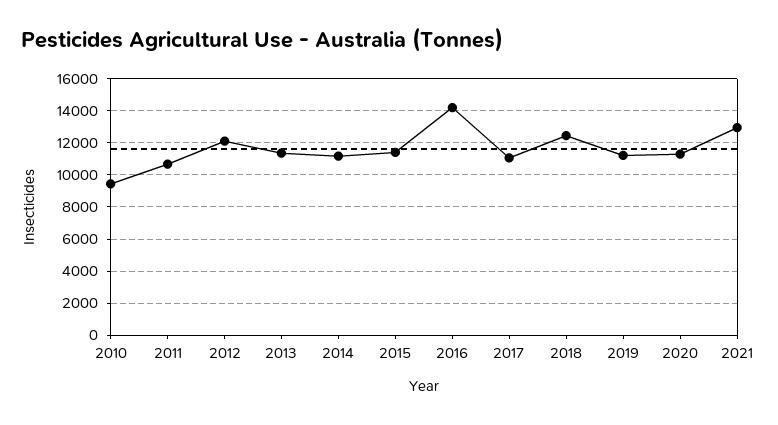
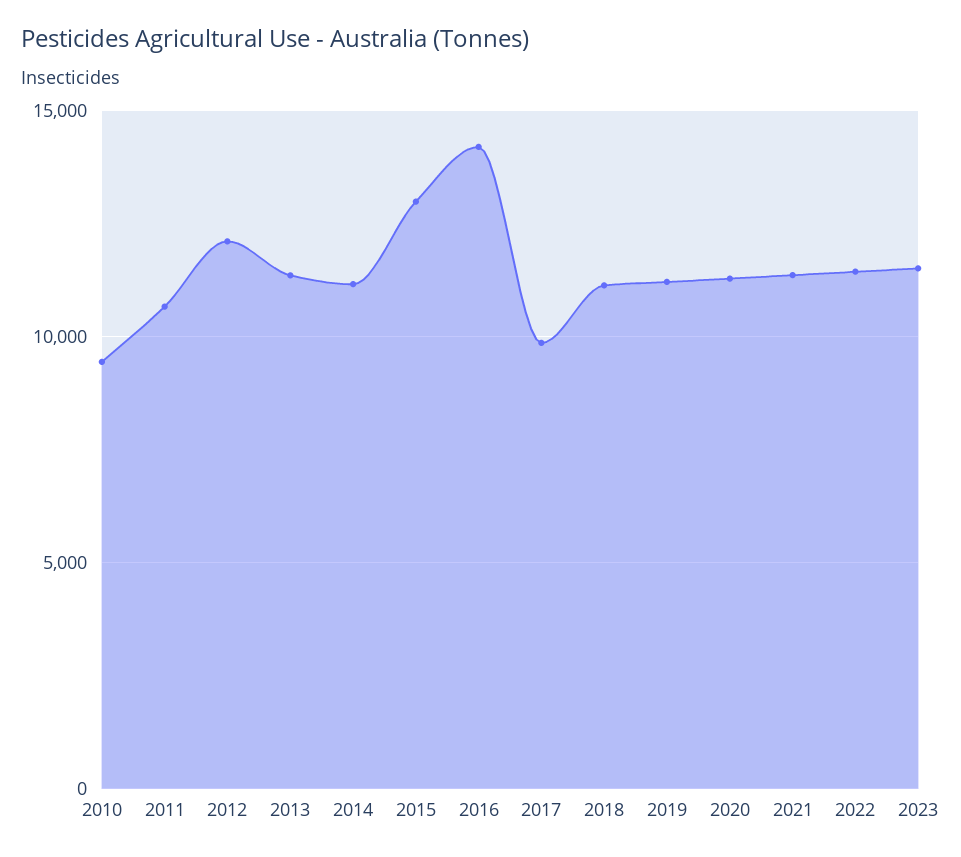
2015: 11500 -> 13000
2017: 11000 -> 10000
2018: 12500 -> 11000
2021: 13000 -> 11500
2022: none -> 11500
2023: none -> 11500

